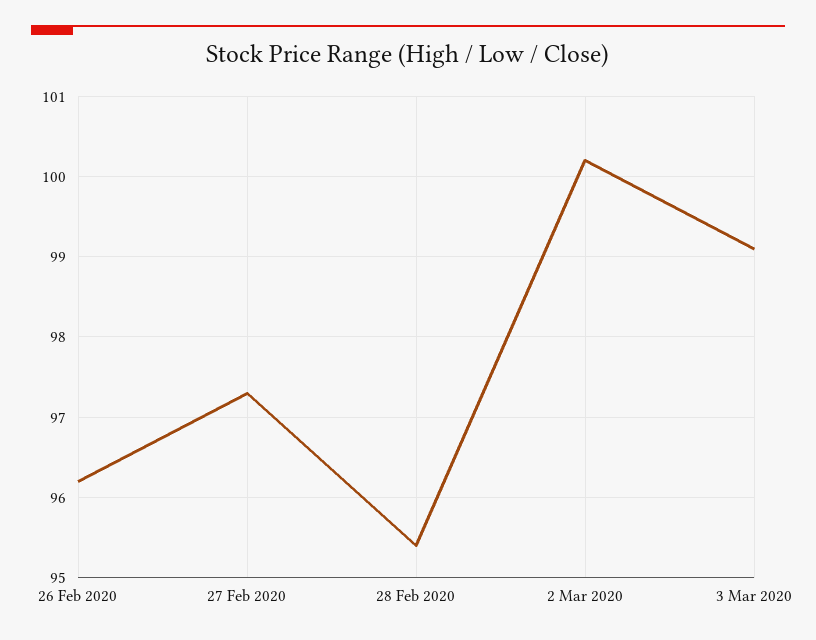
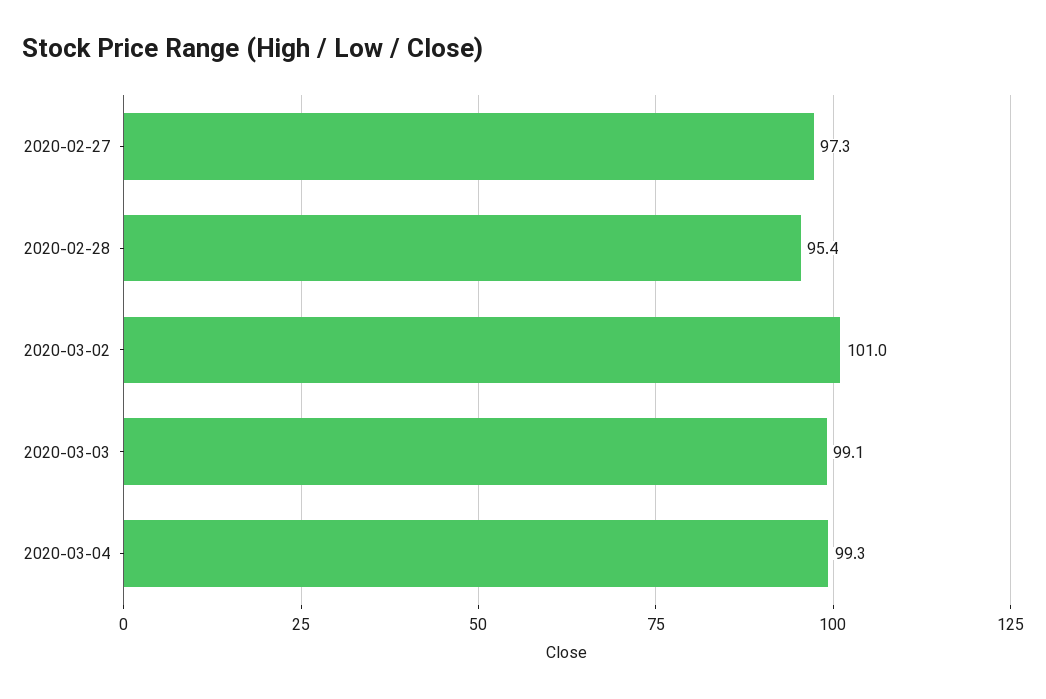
26 Feb 2020: 96.2 -> none
2 Mar 2020: 100.2 -> 101
2020-03-04: none -> 99.3

